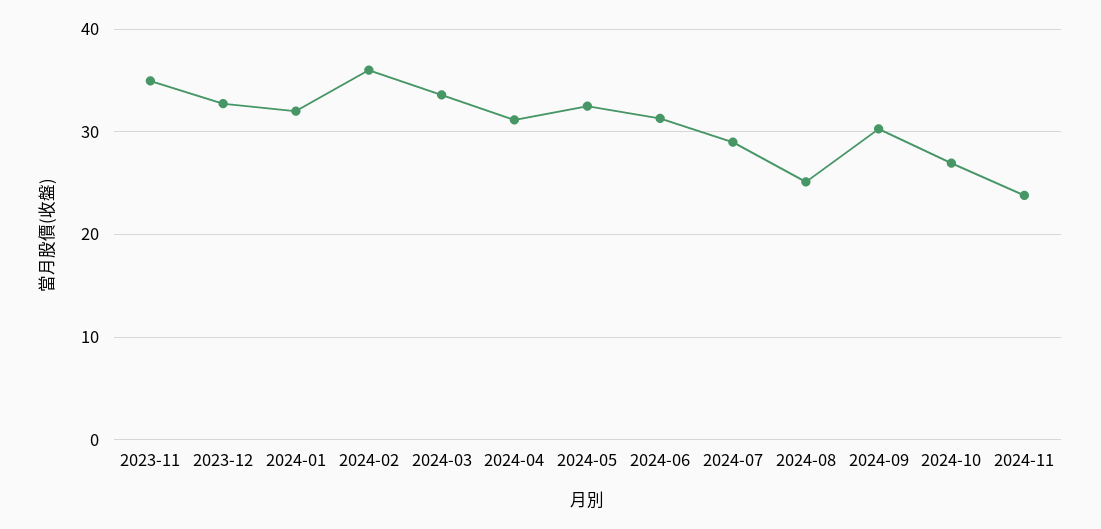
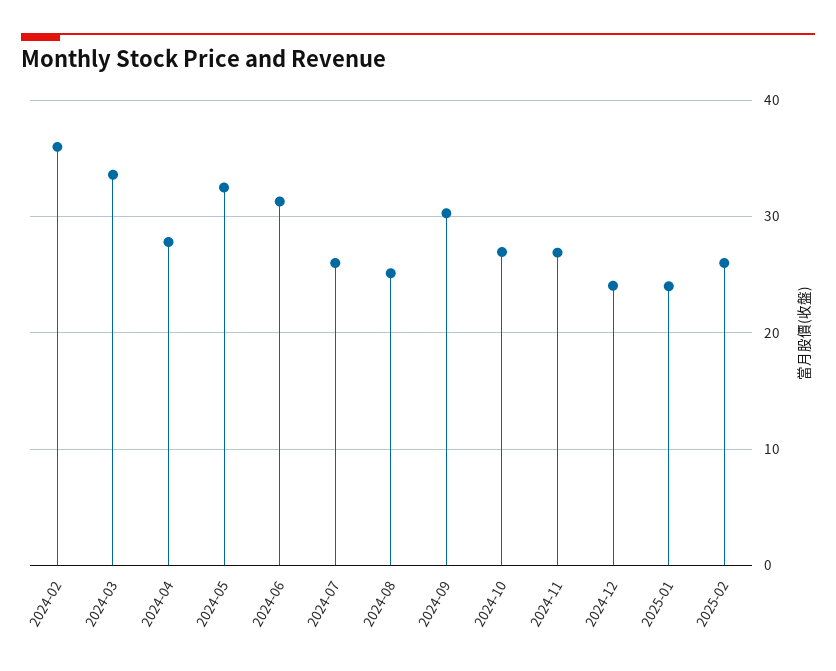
2023-11: 35 -> none
2023-12: 33 -> none
2024-01: 32 -> none
2024-04: 31 -> 28
2024-07: 29 -> 26
2024-11: 24 -> 27
2024-12: none -> 24
2025-01: none -> 24
2025-02: none -> 26

